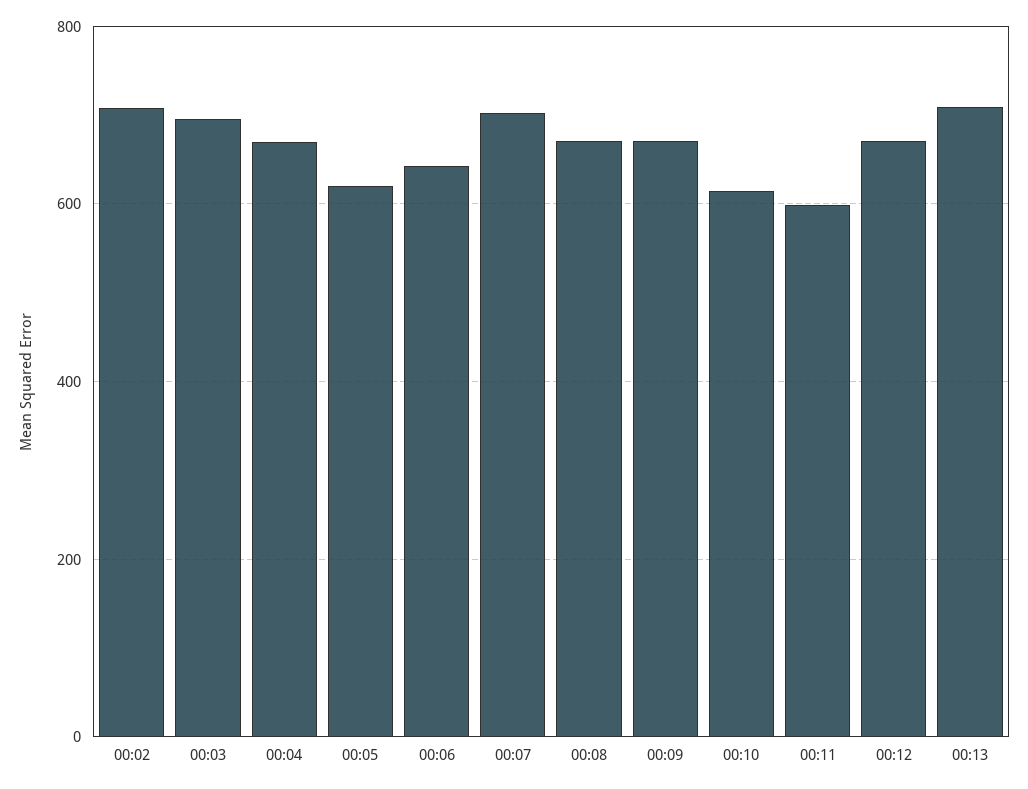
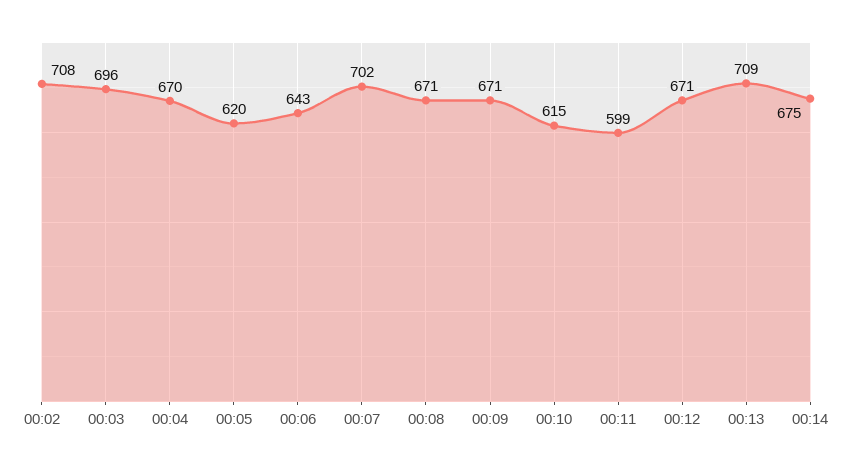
00:14: none -> 675

